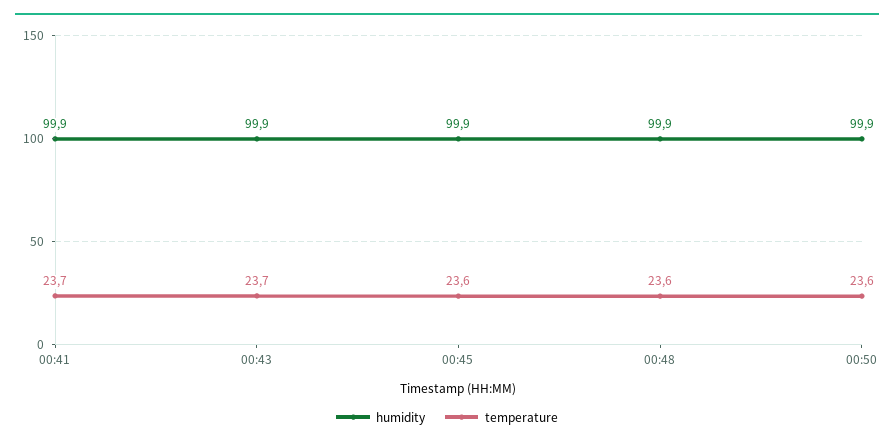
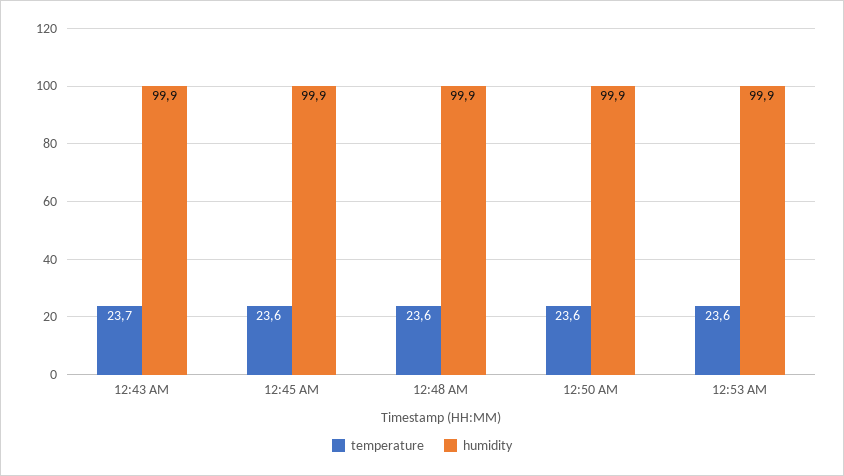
humidity, 00:41: 99.9 -> none
temperature, 00:41: 23.7 -> none
temperature, 12:53 AM: none -> 23.6
humidity, 12:53 AM: none -> 99.9

